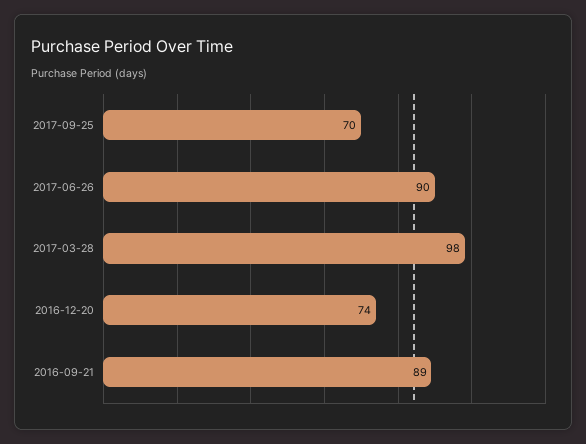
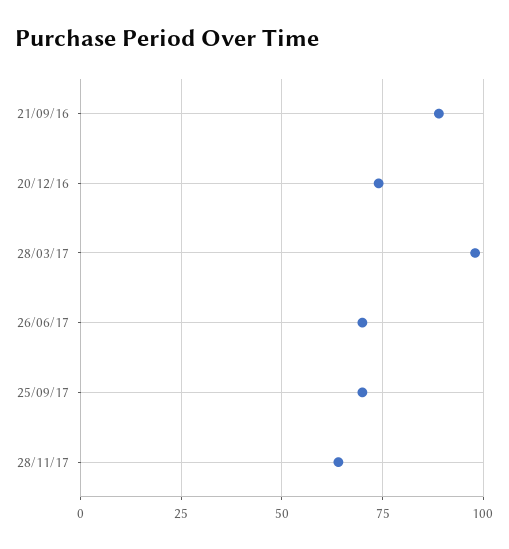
2017-06-26: 90 -> 70
28/11/17: none -> 65

